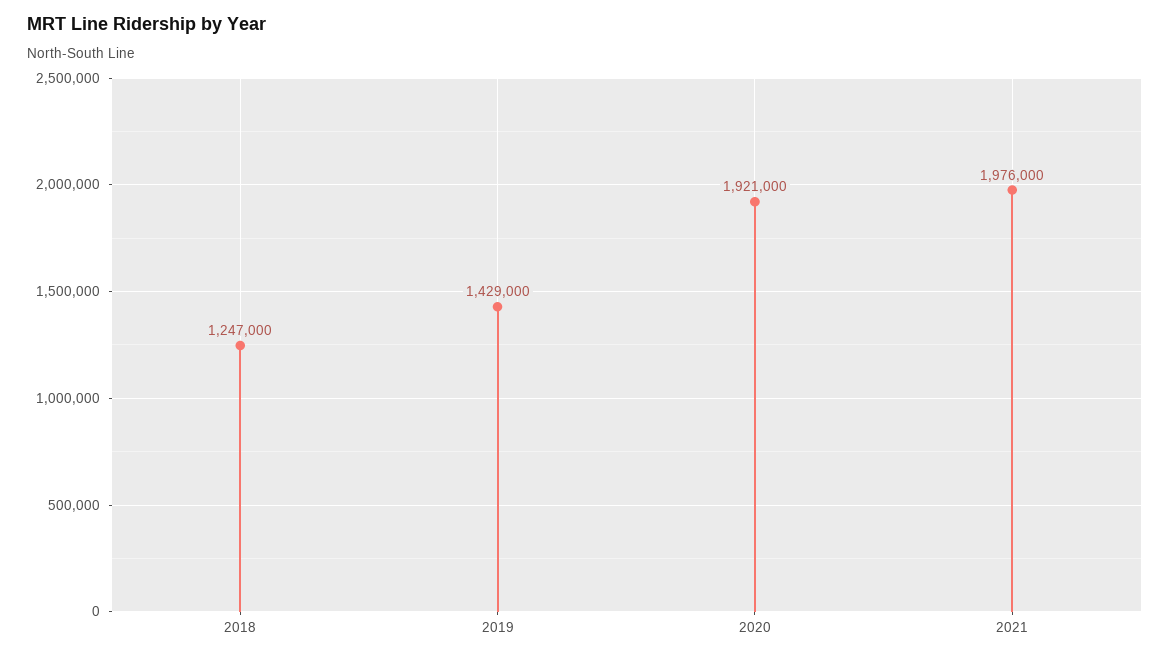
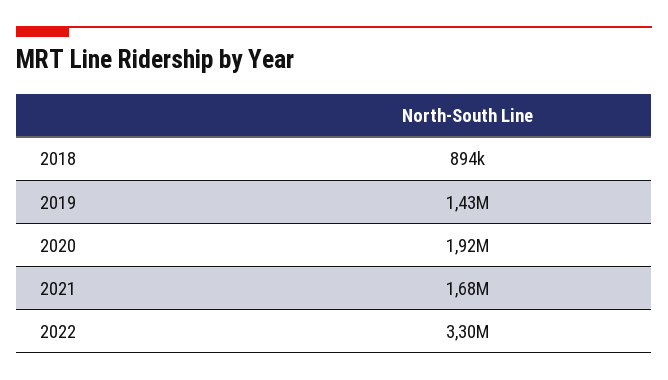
2018: 1247000 -> 894000
2021: 1976000 -> 1680000
2022: none -> 3300000

